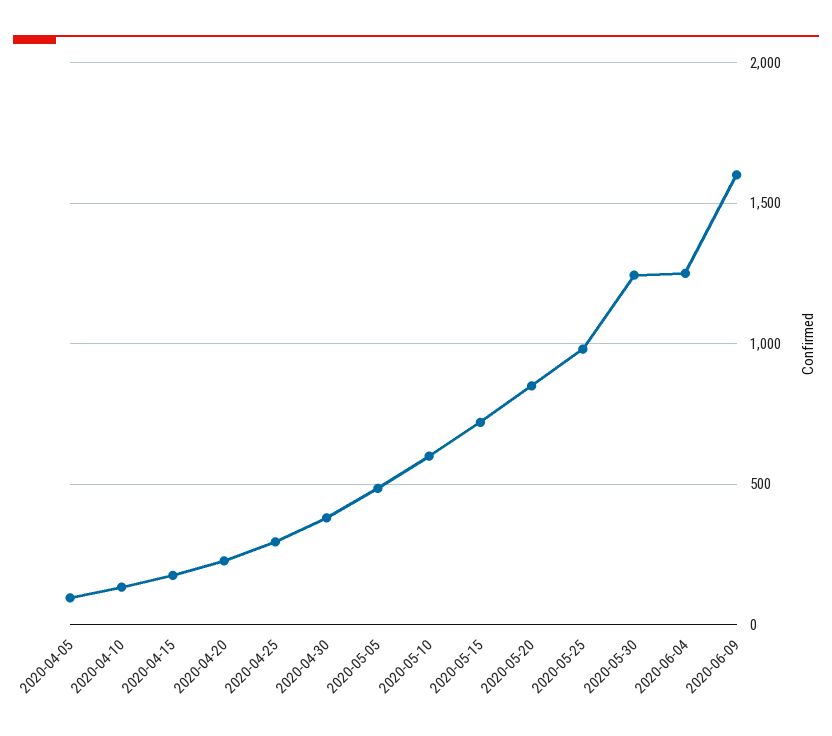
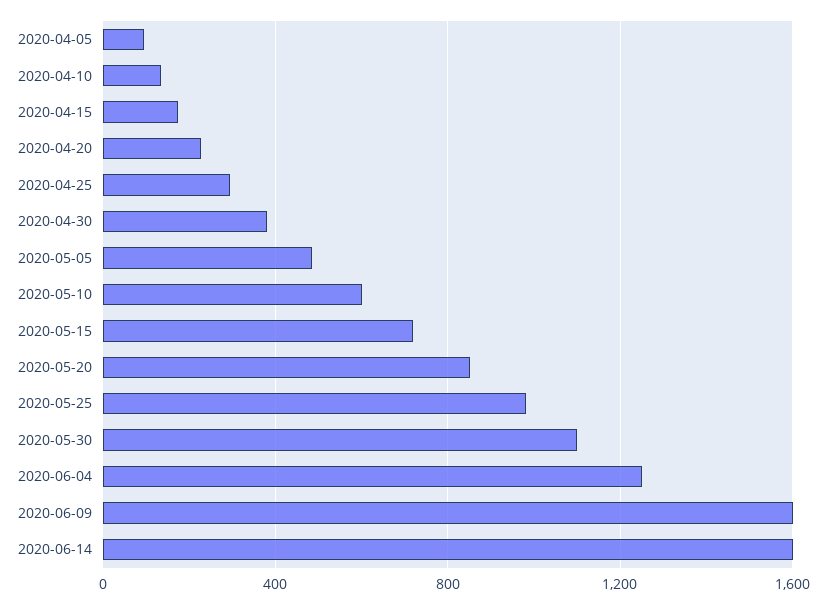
2020-05-30: 1250 -> 1100
2020-06-14: none -> 1600

